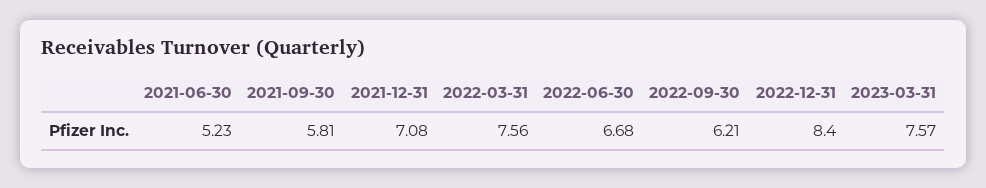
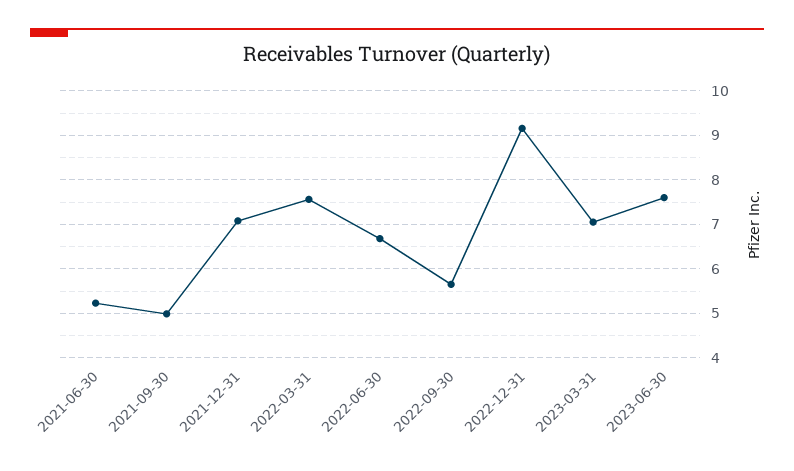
2021-09-30: 5.81 -> 5
2022-09-30: 6.21 -> 5.6
2022-12-31: 8.4 -> 9.2
2023-03-31: 7.57 -> 7
2023-06-30: none -> 7.6

